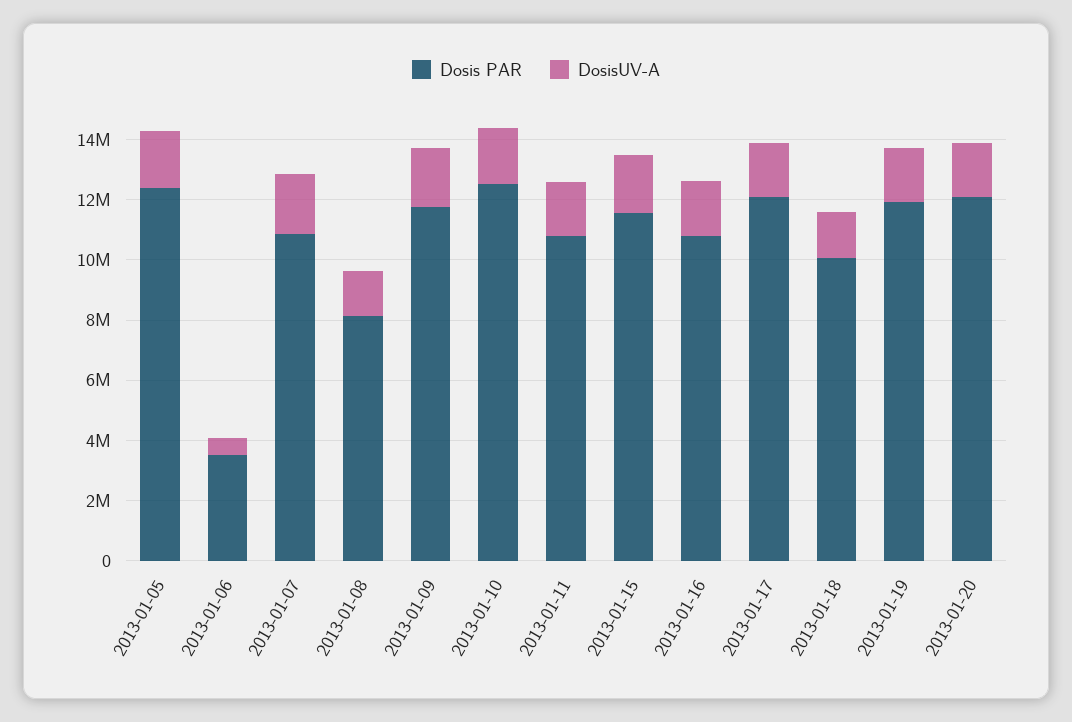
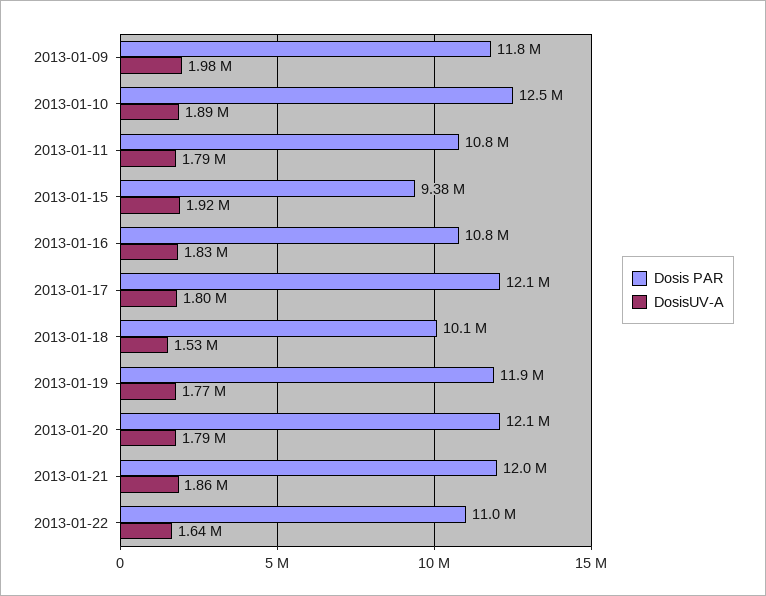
Dosis PAR, 2013-01-05: 12500000 -> none
DosisUV-A, 2013-01-05: 2000000 -> none
Dosis PAR, 2013-01-06: 3500000 -> none
DosisUV-A, 2013-01-06: 500000 -> none
Dosis PAR, 2013-01-07: 11000000 -> none
DosisUV-A, 2013-01-07: 2000000 -> none
Dosis PAR, 2013-01-08: 8000000 -> none
DosisUV-A, 2013-01-08: 1500000 -> none
Dosis PAR, 2013-01-15: 11500000 -> 9380000
Dosis PAR, 2013-01-21: none -> 12000000
DosisUV-A, 2013-01-21: none -> 1860000
Dosis PAR, 2013-01-22: none -> 11000000
DosisUV-A, 2013-01-22: none -> 1640000

